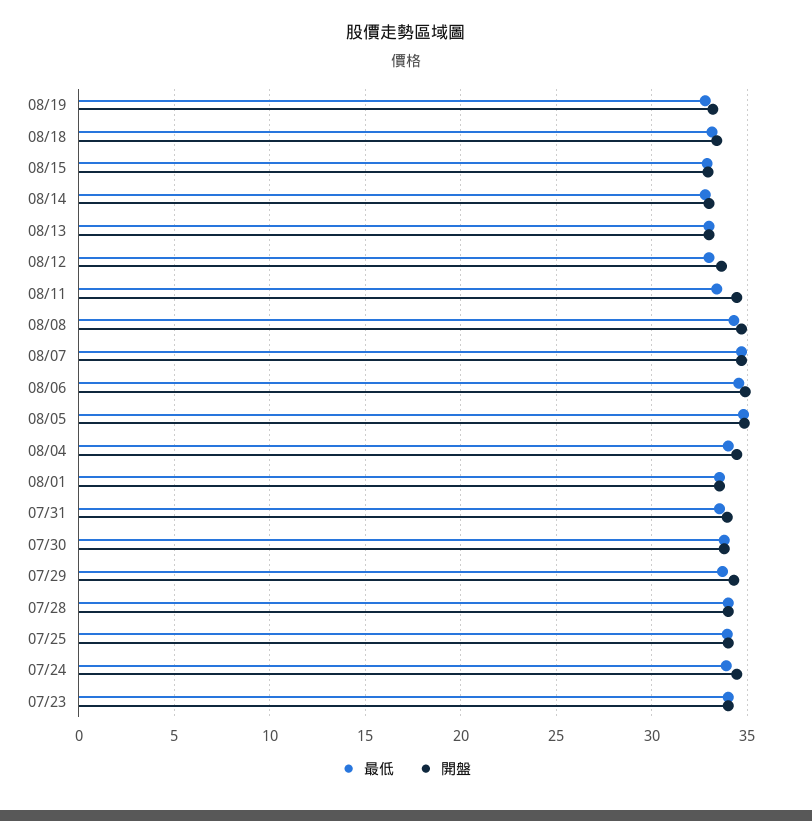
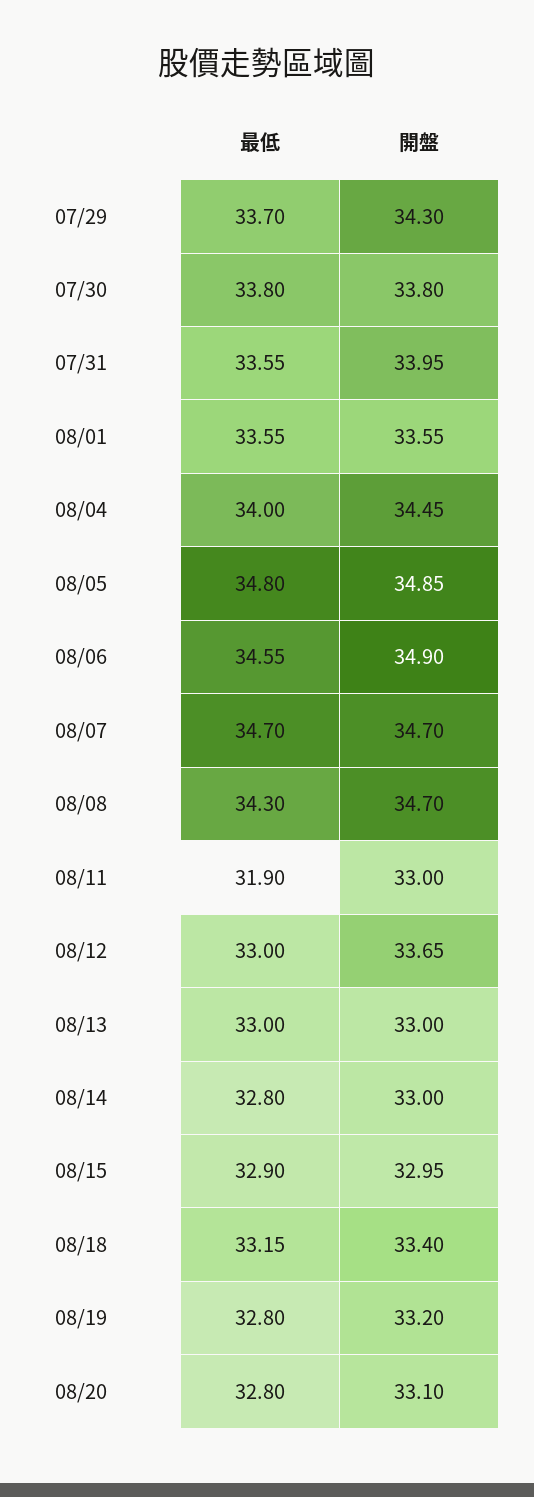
最低, 08/11: 33.5 -> 31.9
開盤, 08/11: 34.5 -> 33
最低, 07/28: 34 -> none
開盤, 07/28: 34 -> none
最低, 07/25: 34 -> none
開盤, 07/25: 34 -> none
最低, 07/24: 34 -> none
開盤, 07/24: 34.5 -> none
最低, 07/23: 34 -> none
開盤, 07/23: 34 -> none
最低, 08/20: none -> 32.8
開盤, 08/20: none -> 33.1

